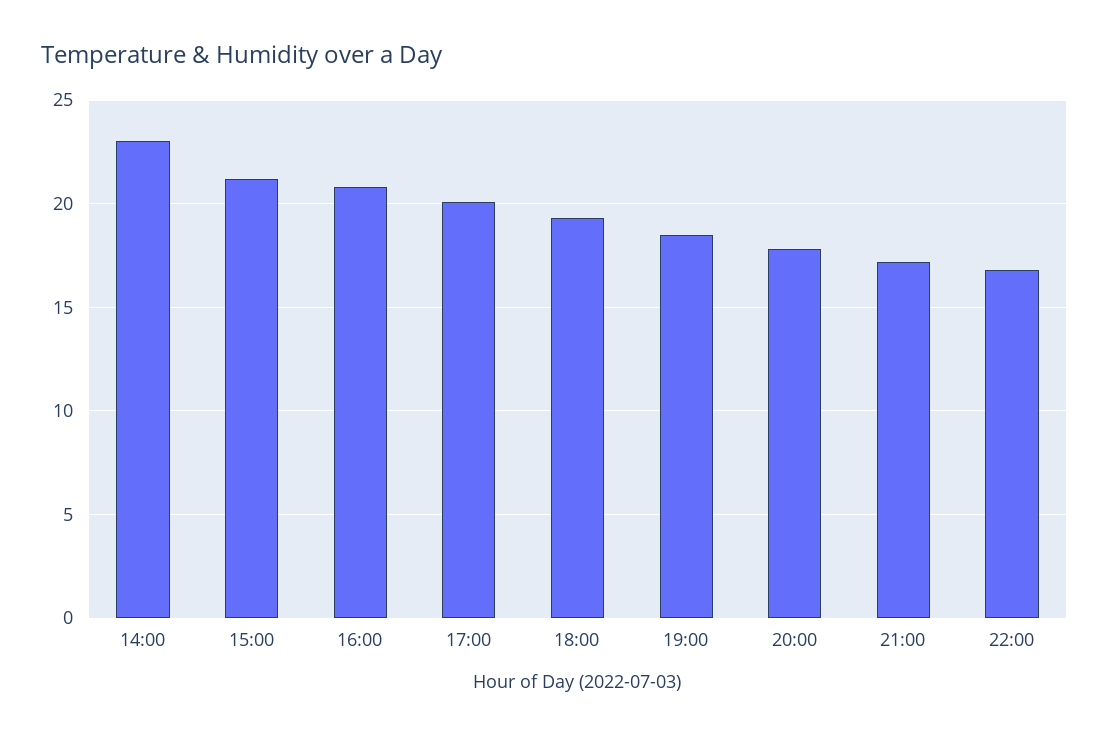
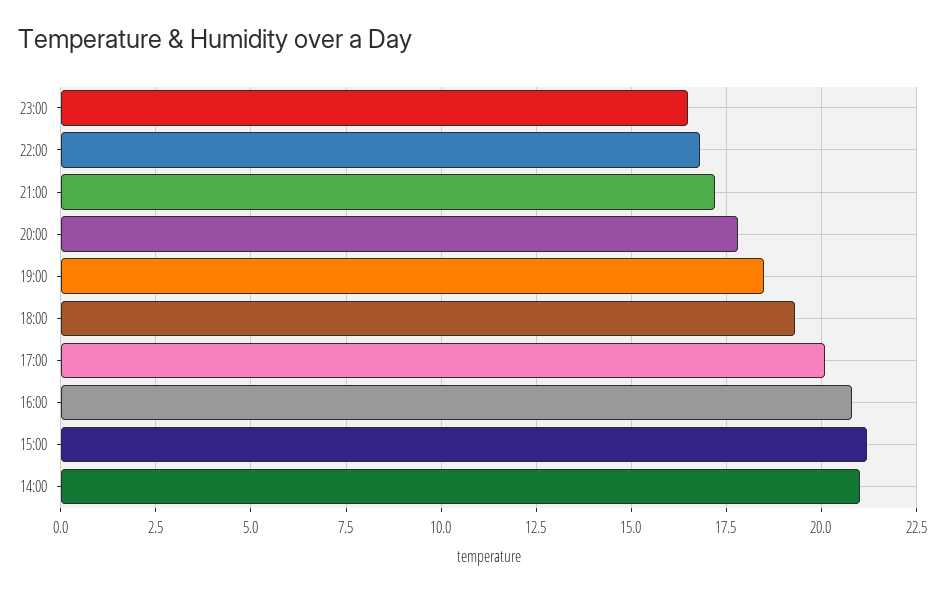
14:00: 23 -> 21
23:00: none -> 16.5

